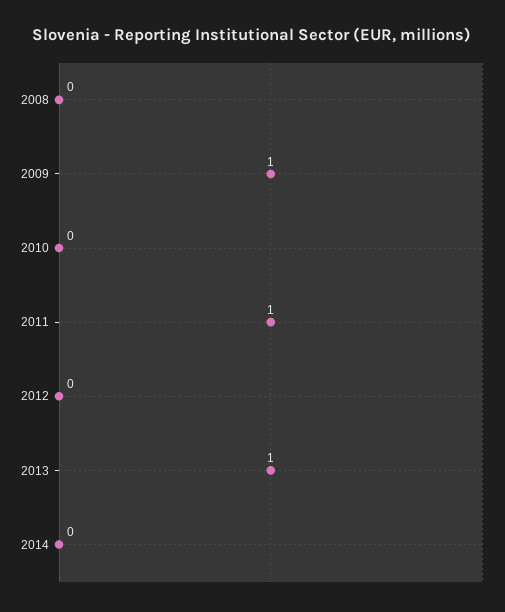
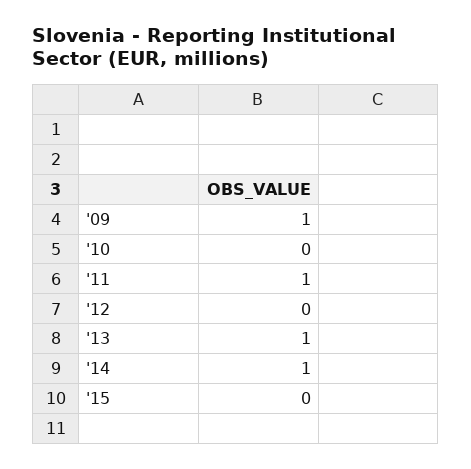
2008: 0 -> none
2014: 0 -> 1
'15: none -> 0

